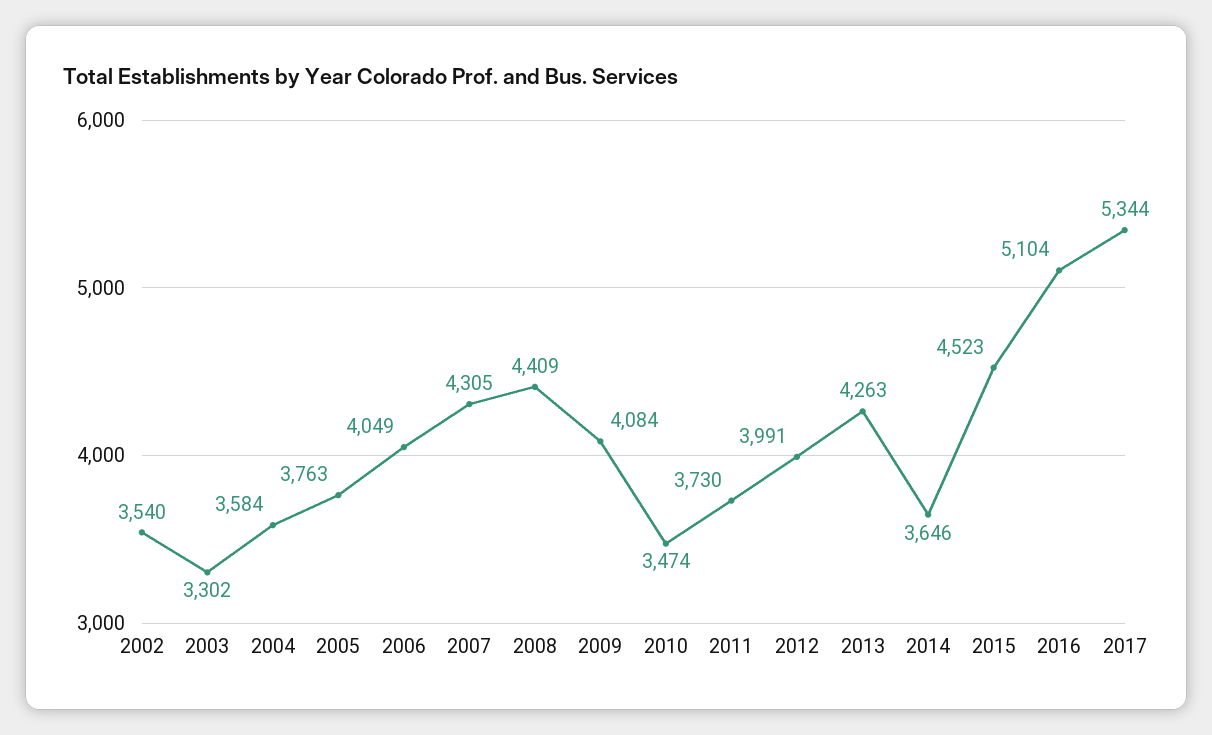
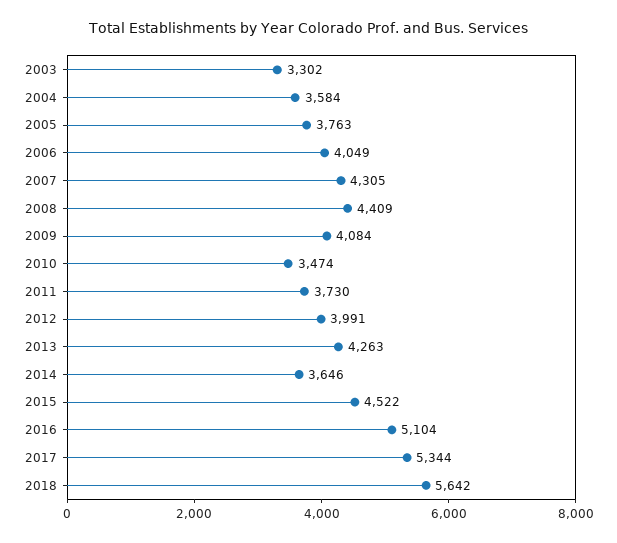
2002: 3540 -> none
2015: 4523 -> 4522
2018: none -> 5642

